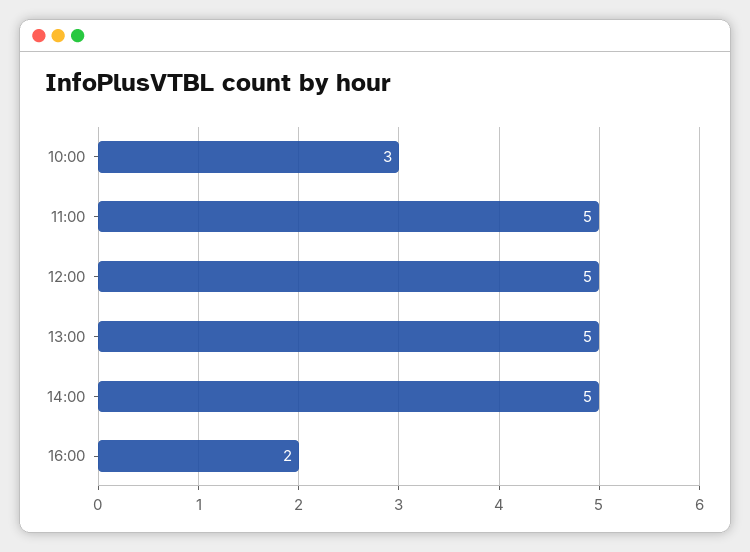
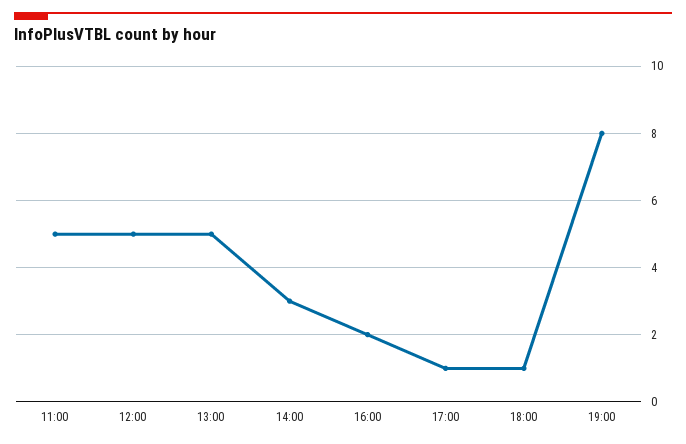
10:00: 3 -> none
14:00: 5 -> 3
17:00: none -> 1
18:00: none -> 1
19:00: none -> 8

